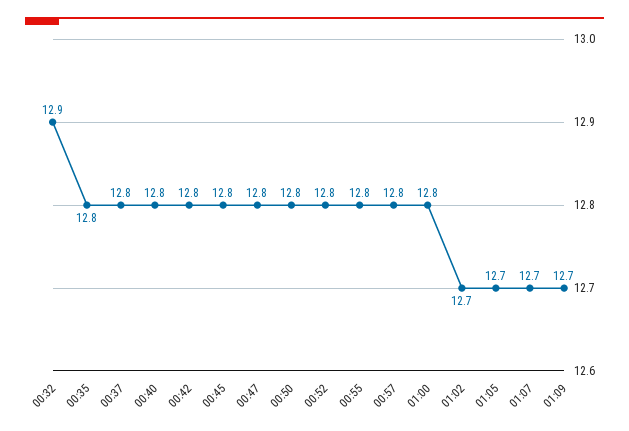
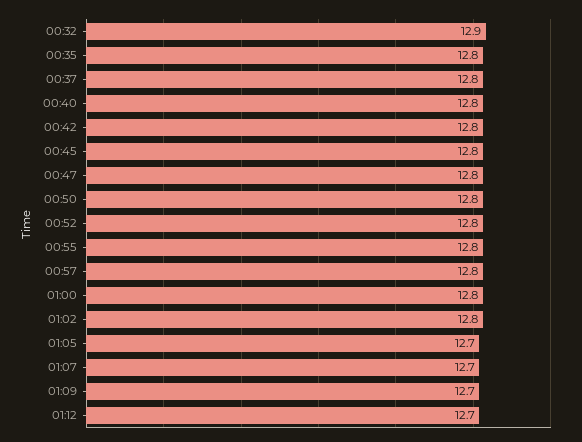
01:02: 12.7 -> 12.8
01:12: none -> 12.7

